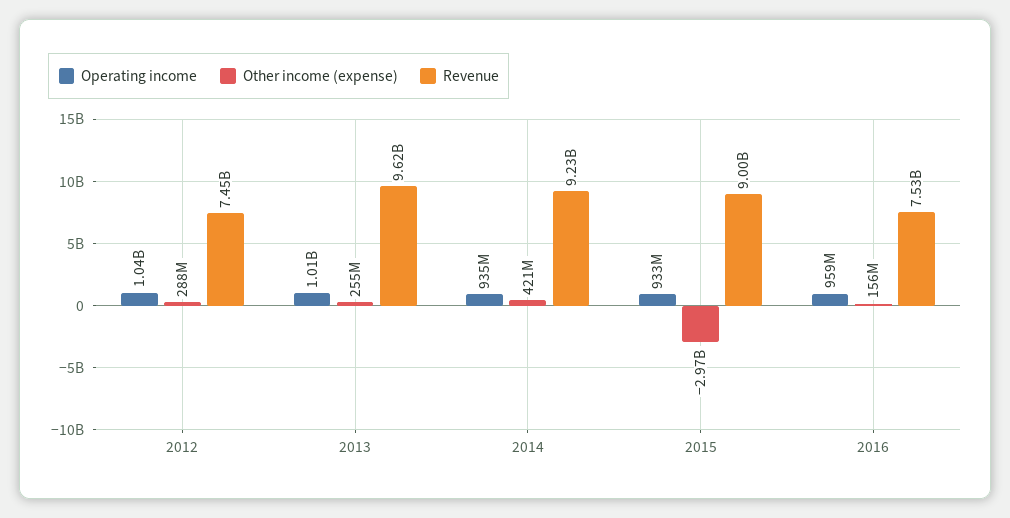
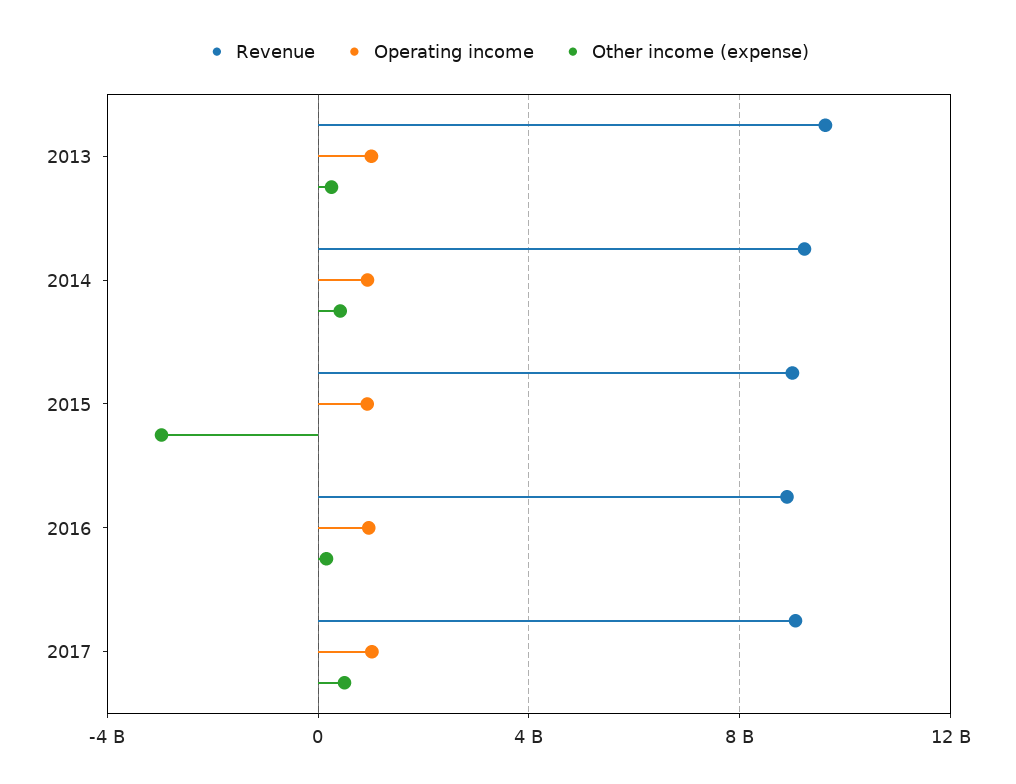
Operating income, 2012: 1040000000 -> none
Other income (expense), 2012: 288000000 -> none
Revenue, 2012: 7450000000 -> none
Revenue, 2016: 7530000000 -> 9000000000
Revenue, 2017: none -> 9000000000
Operating income, 2017: none -> 1000000000
Other income (expense), 2017: none -> 500000000

